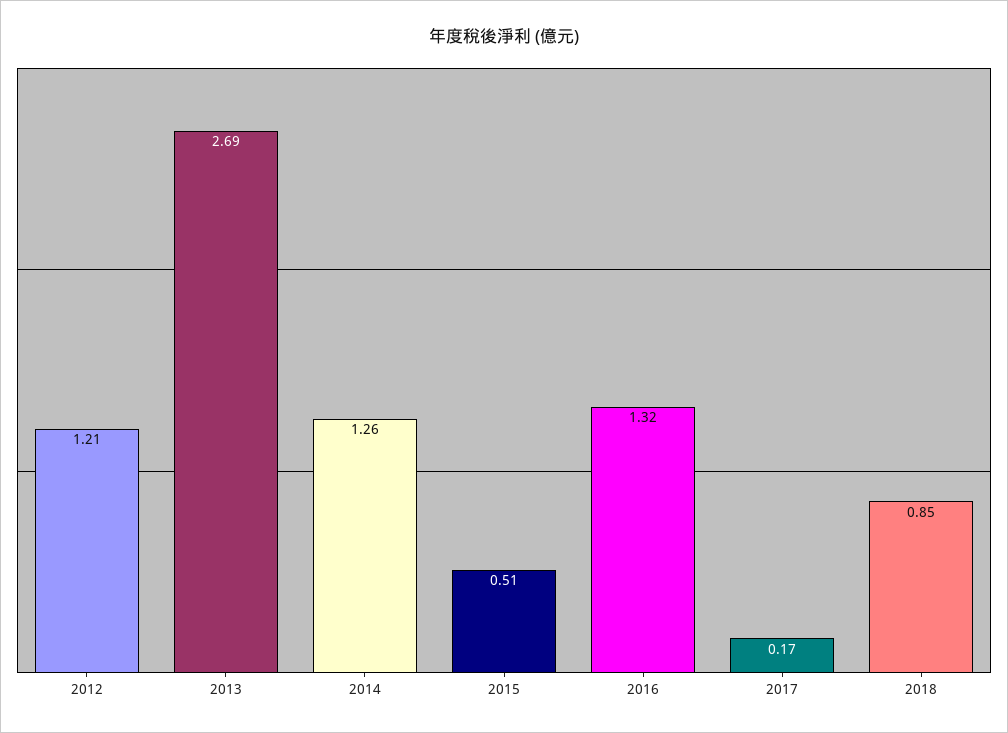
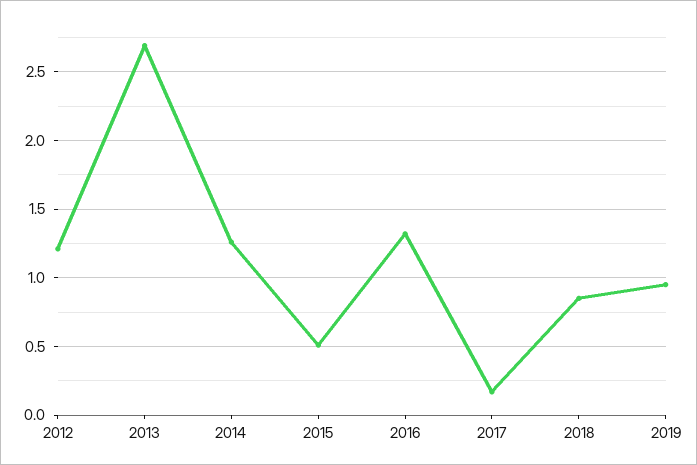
2019: none -> 0.95

